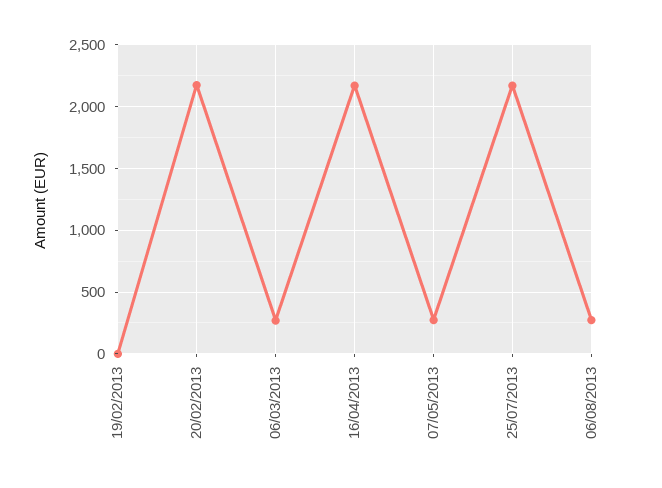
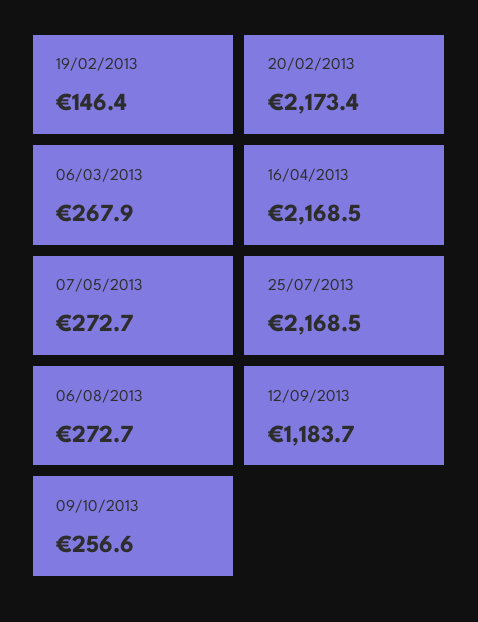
19/02/2013: 0 -> 146.4
12/09/2013: none -> 1183.7
09/10/2013: none -> 256.6

